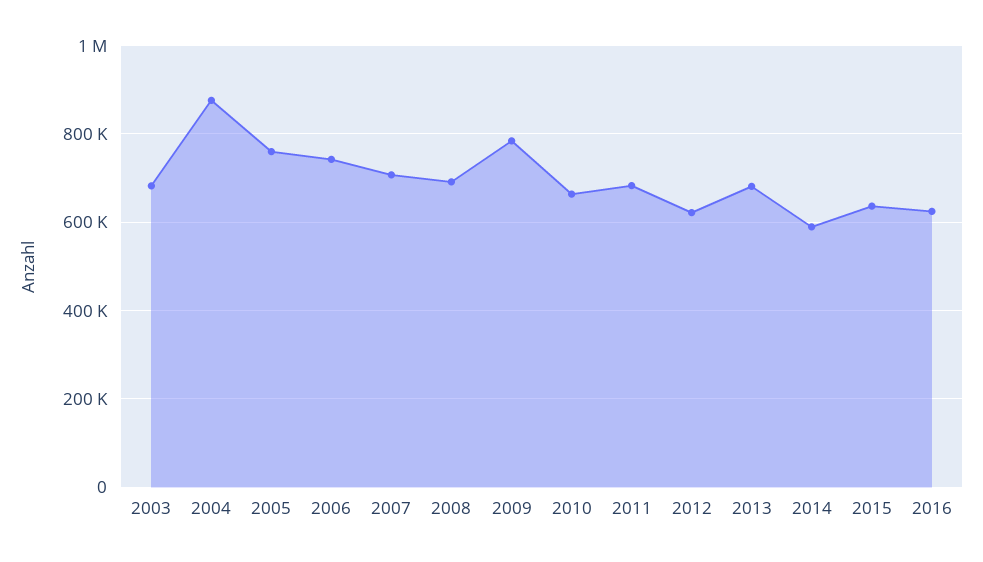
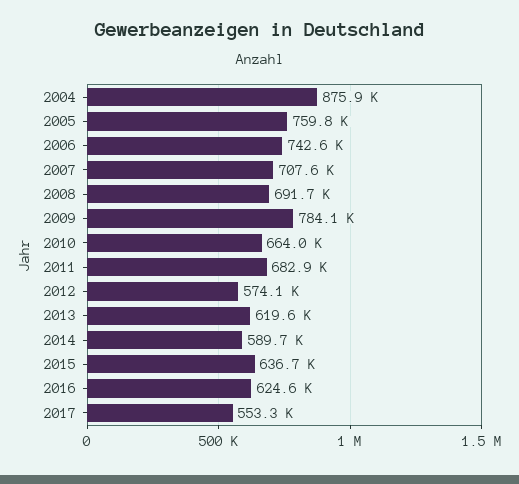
2003: 680000 -> none
2012: 620000 -> 574100
2013: 680000 -> 619600
2017: none -> 553300

